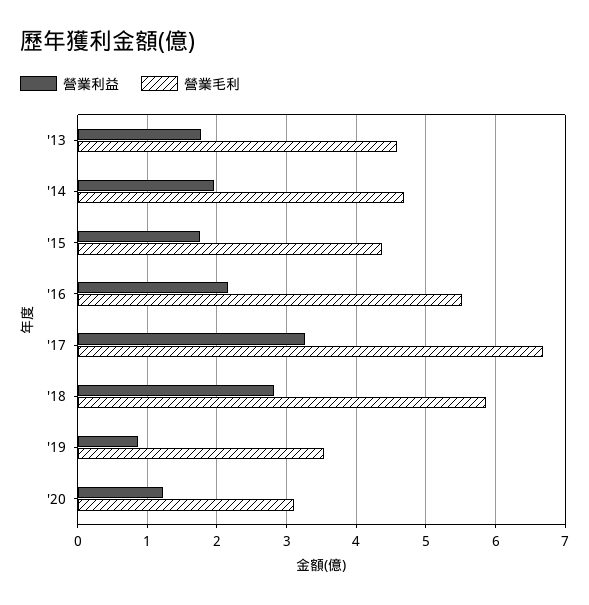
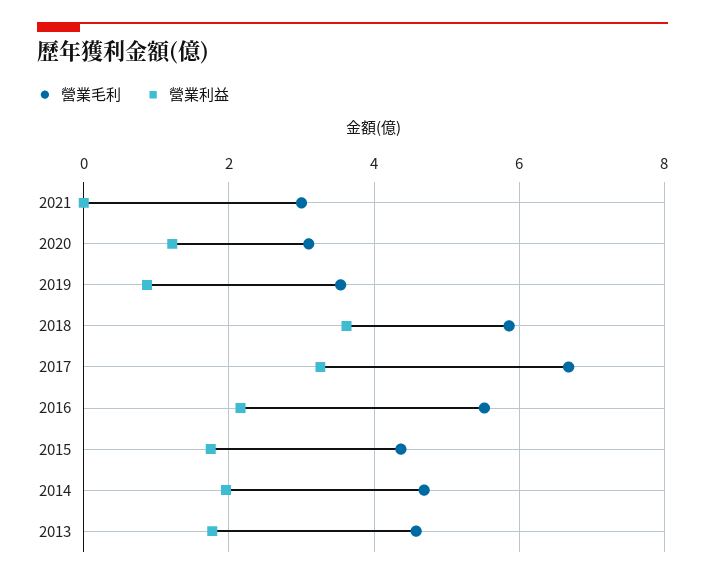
營業利益, '18: 2.8 -> 3.6
營業毛利, 2021: none -> 3
營業利益, 2021: none -> 0

